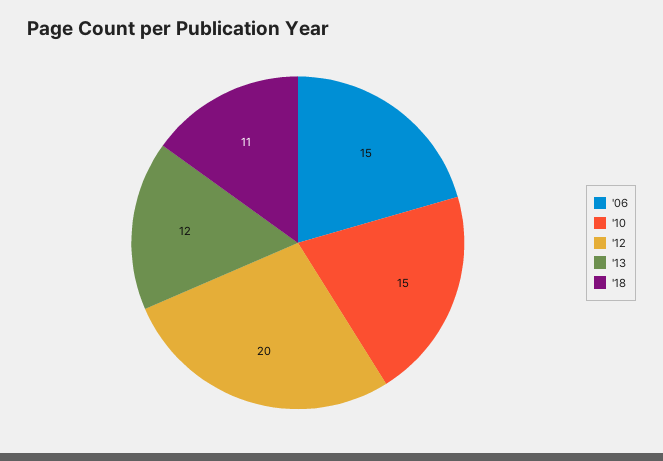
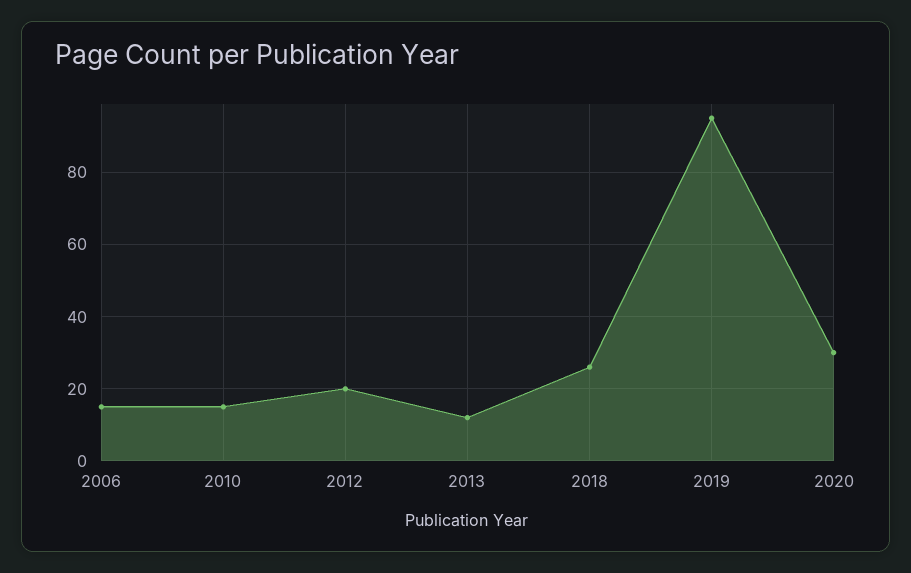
'18: 11 -> 25
2019: none -> 95
2020: none -> 30

